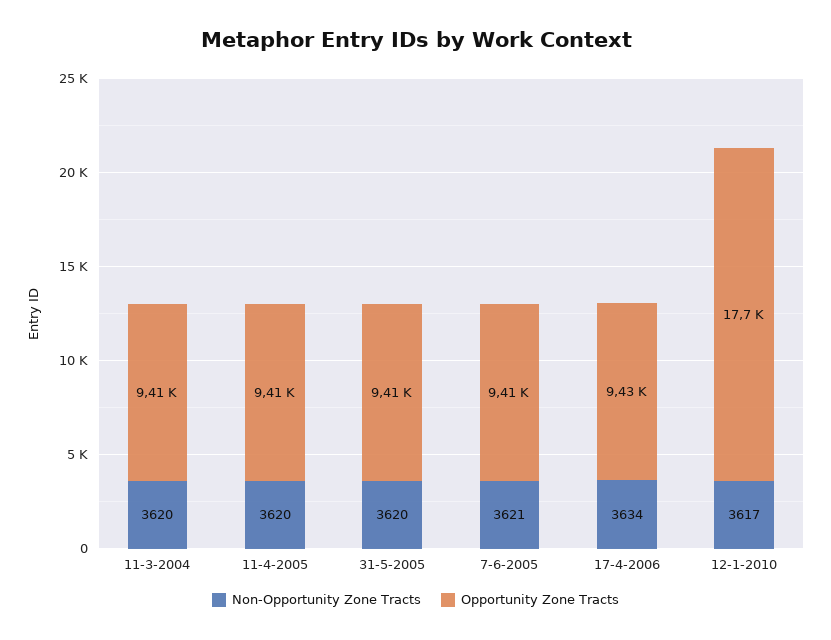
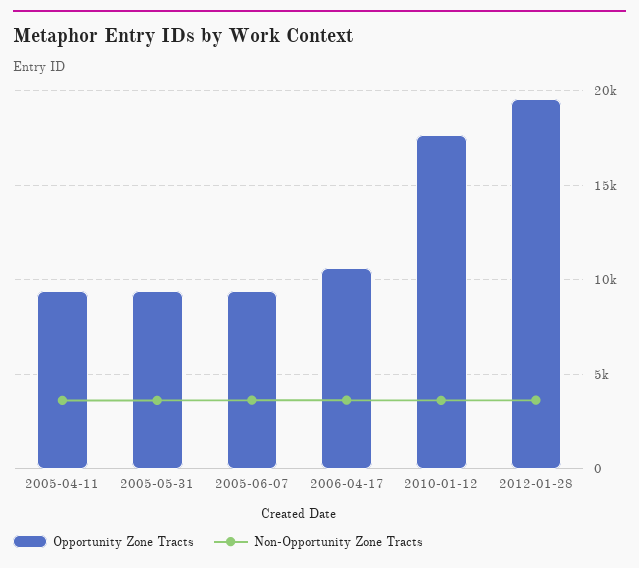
Non-Opportunity Zone Tracts, 11-3-2004: 3620 -> none
Opportunity Zone Tracts, 11-3-2004: 9410 -> none
Opportunity Zone Tracts, 17-4-2006: 9430 -> 10500
Opportunity Zone Tracts, 2012-01-28: none -> 19500
Non-Opportunity Zone Tracts, 2012-01-28: none -> 3500

